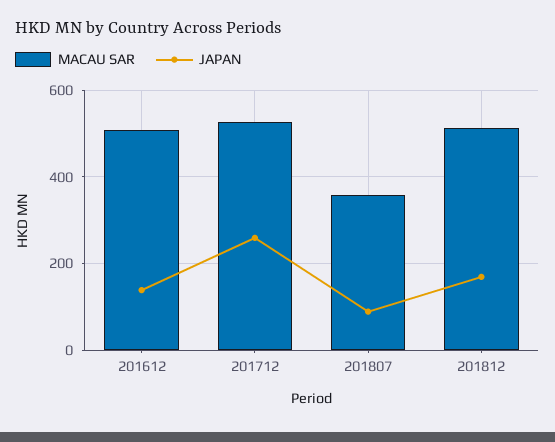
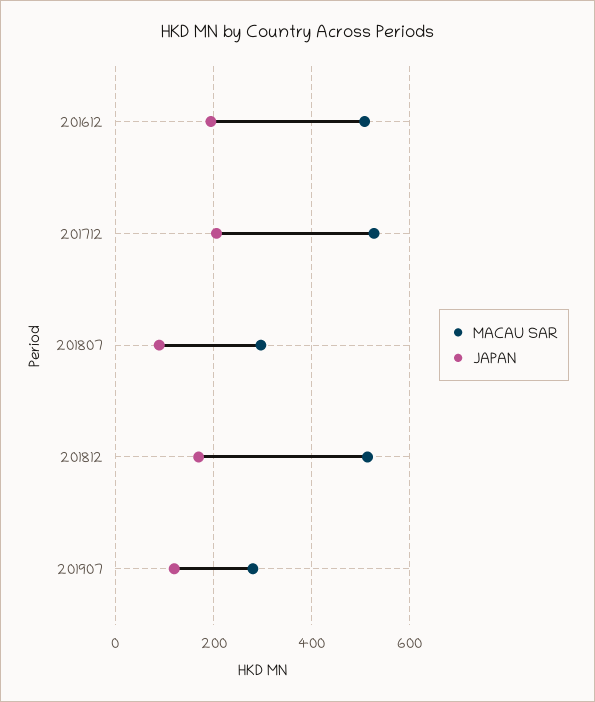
JAPAN, 201612: 140 -> 200
JAPAN, 201712: 260 -> 200
MACAU SAR, 201807: 360 -> 300
MACAU SAR, 201907: none -> 280
JAPAN, 201907: none -> 120

